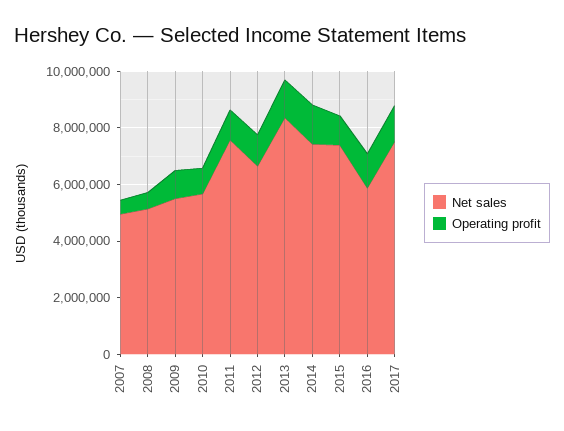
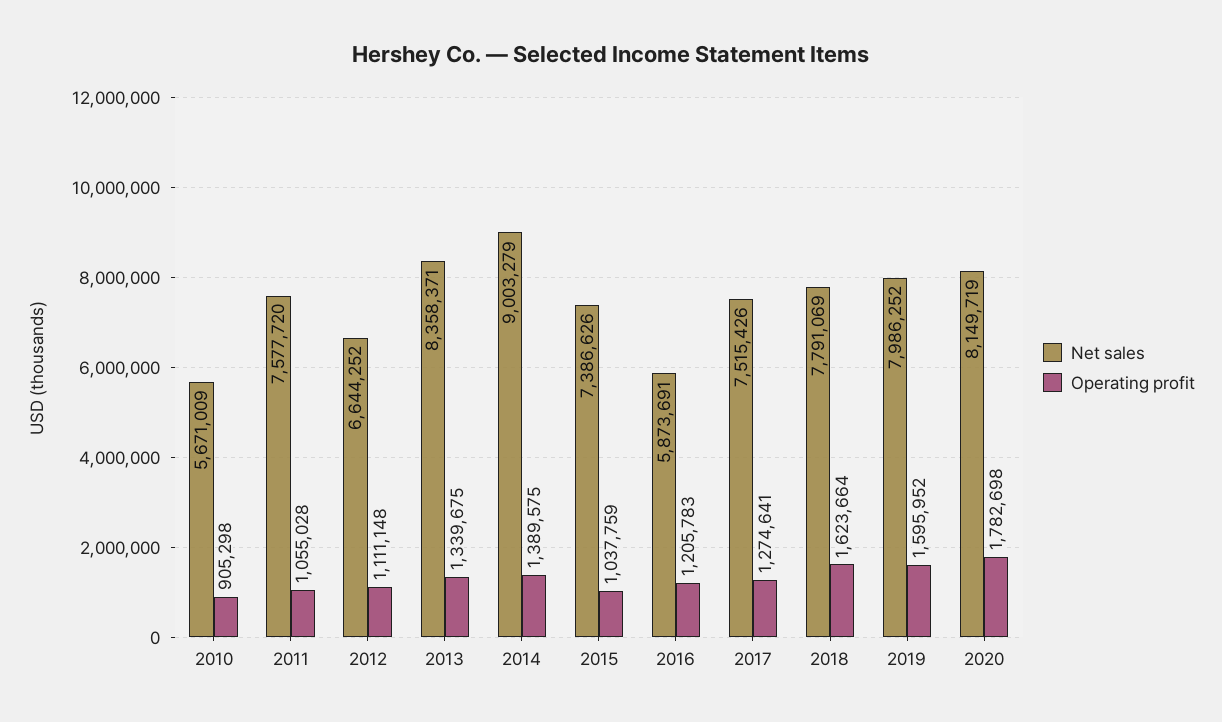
Net sales, 2007: 5000000 -> none
Operating profit, 2007: 500000 -> none
Net sales, 2008: 5000000 -> none
Operating profit, 2008: 500000 -> none
Net sales, 2009: 5500000 -> none
Operating profit, 2009: 1000000 -> none
Net sales, 2014: 7500000 -> 9003279
Net sales, 2018: none -> 7791069
Operating profit, 2018: none -> 1623664
Net sales, 2019: none -> 7986252
Operating profit, 2019: none -> 1595952
Net sales, 2020: none -> 8149719
Operating profit, 2020: none -> 1782698

